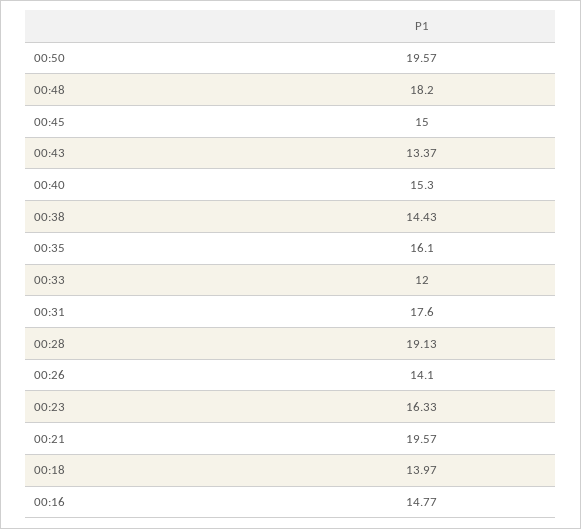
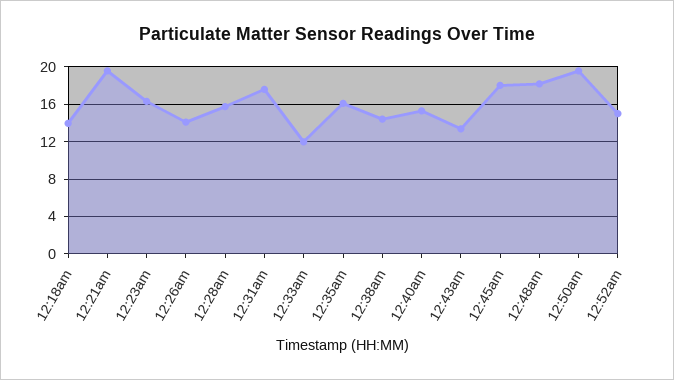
00:45: 15 -> 18
00:28: 19.13 -> 16
00:16: 14.77 -> none
12:52am: none -> 15

